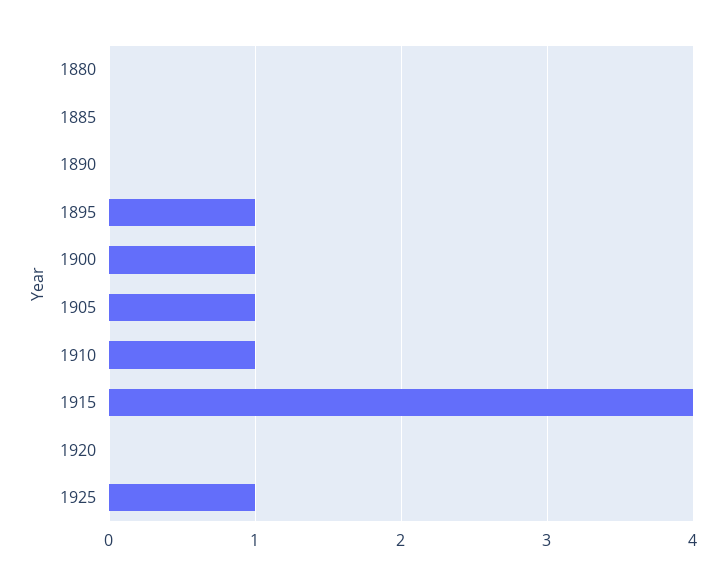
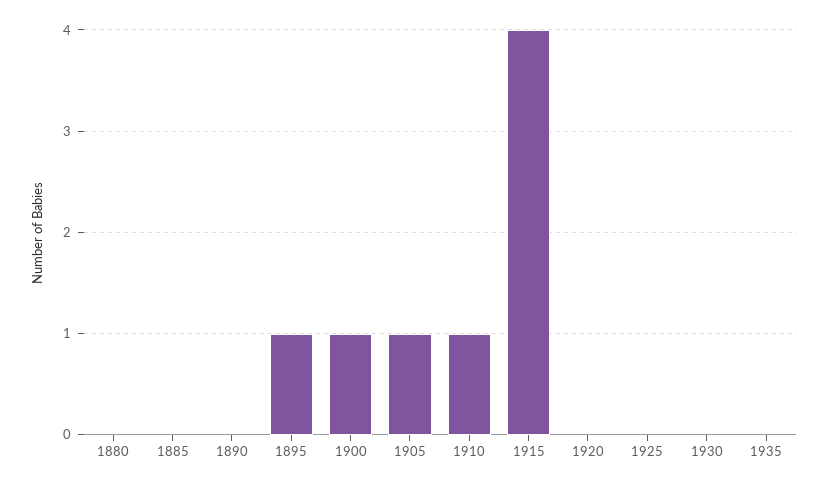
1925: 1 -> 0
1930: none -> 0
1935: none -> 0

